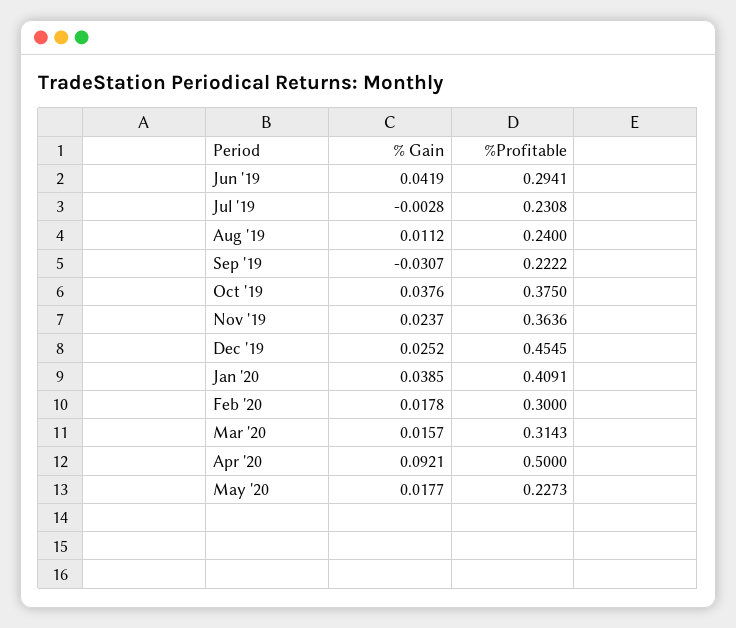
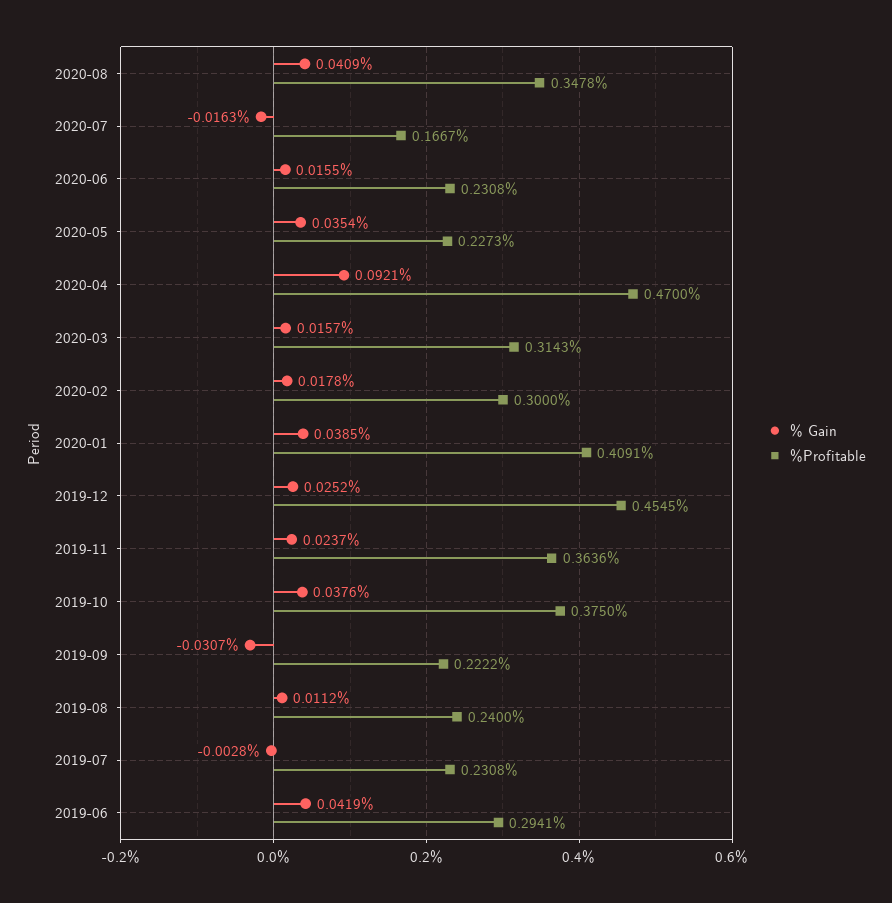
%Profitable, Apr '20: 0.5 -> 0.47
% Gain, May '20: 0.0177 -> 0.0354
% Gain, 2020-08: none -> 0.0409
%Profitable, 2020-08: none -> 0.3478
% Gain, 2020-07: none -> -0.0163
%Profitable, 2020-07: none -> 0.1667
% Gain, 2020-06: none -> 0.0155
%Profitable, 2020-06: none -> 0.2308

